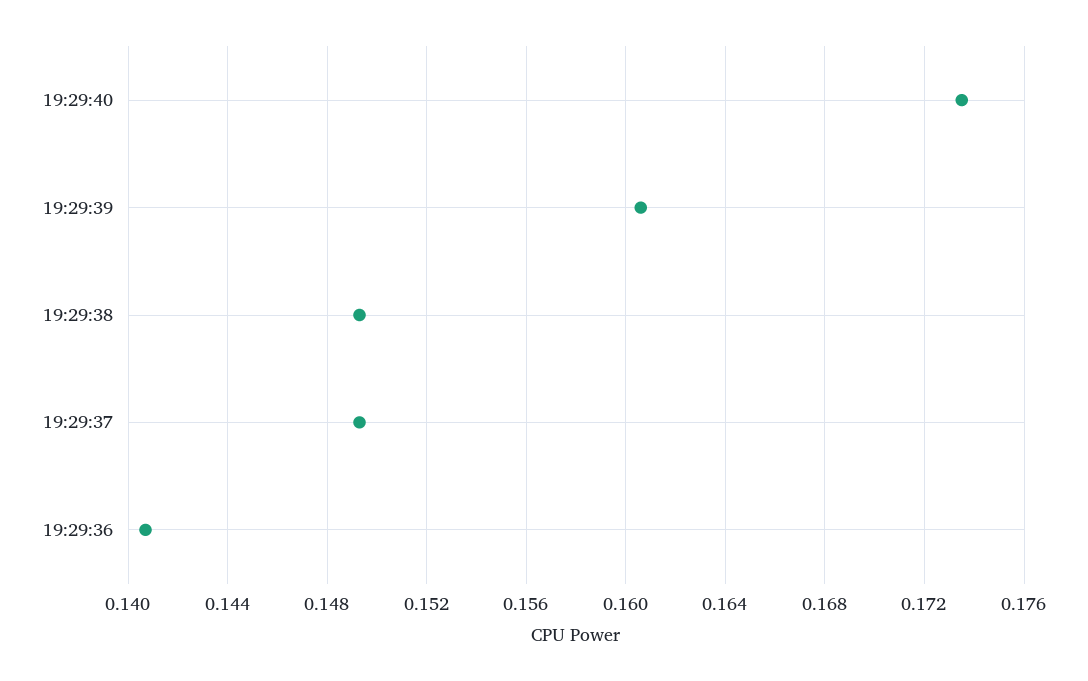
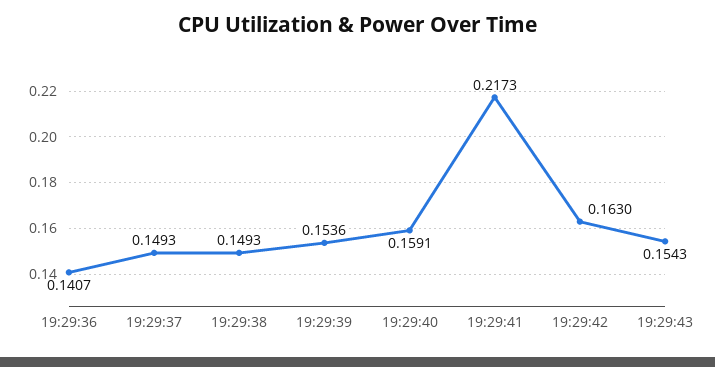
19:29:40: 0.1735 -> 0.1591
19:29:39: 0.1605 -> 0.1536
19:29:41: none -> 0.2173
19:29:42: none -> 0.163
19:29:43: none -> 0.1543

